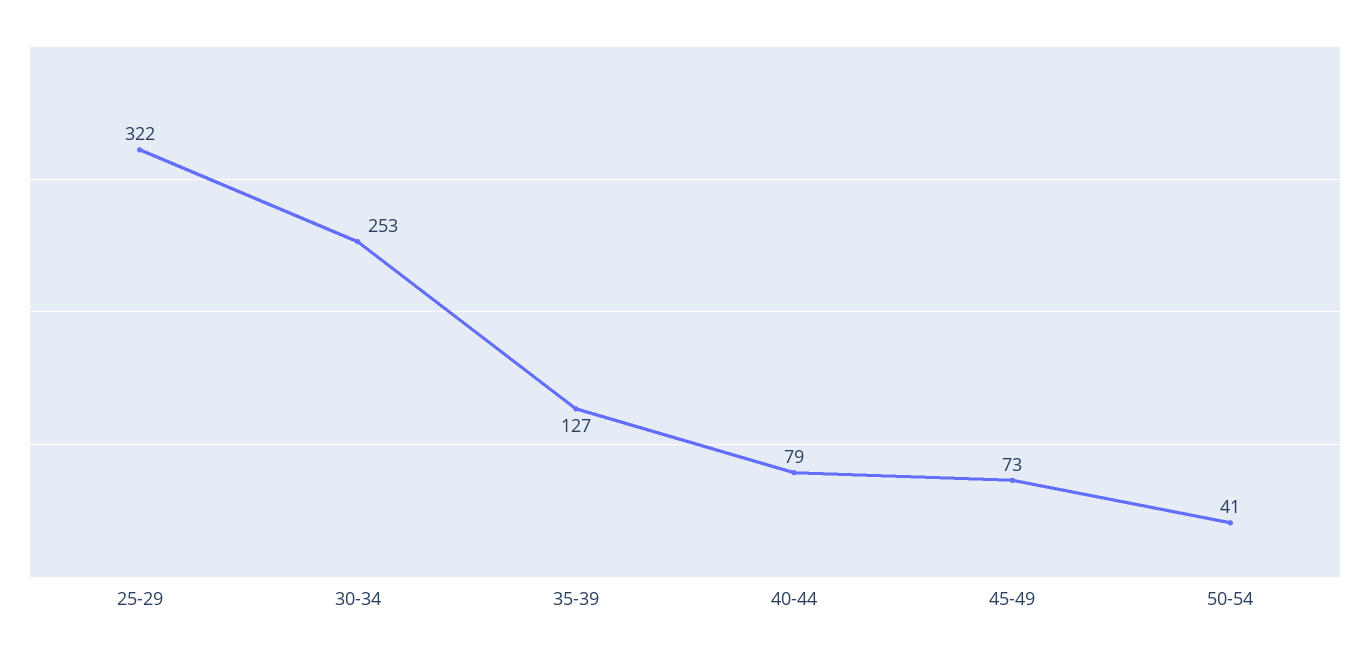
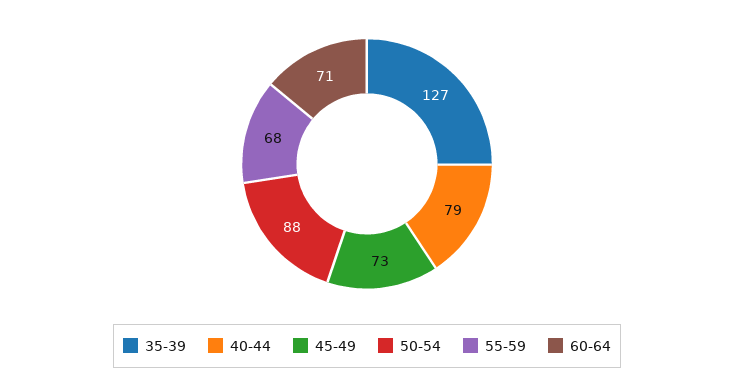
25-29: 322 -> none
30-34: 253 -> none
50-54: 41 -> 88
55-59: none -> 68
60-64: none -> 71

